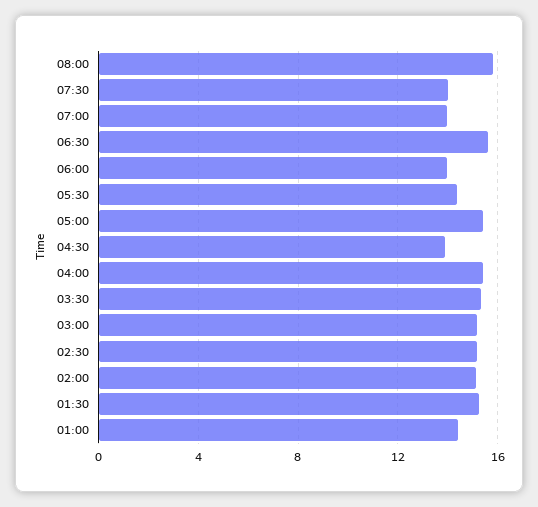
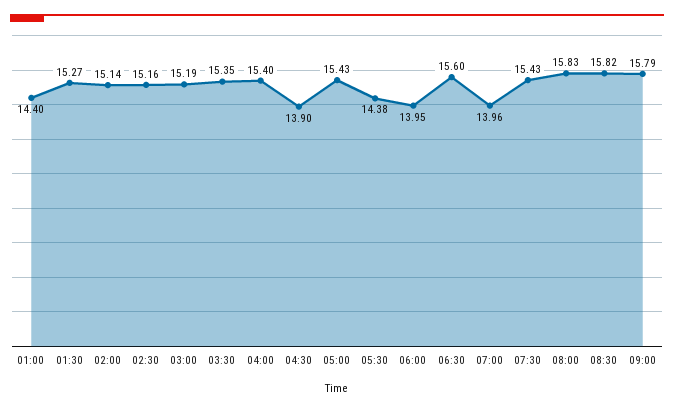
07:30: 14 -> 15.43
08:30: none -> 15.82
09:00: none -> 15.79

